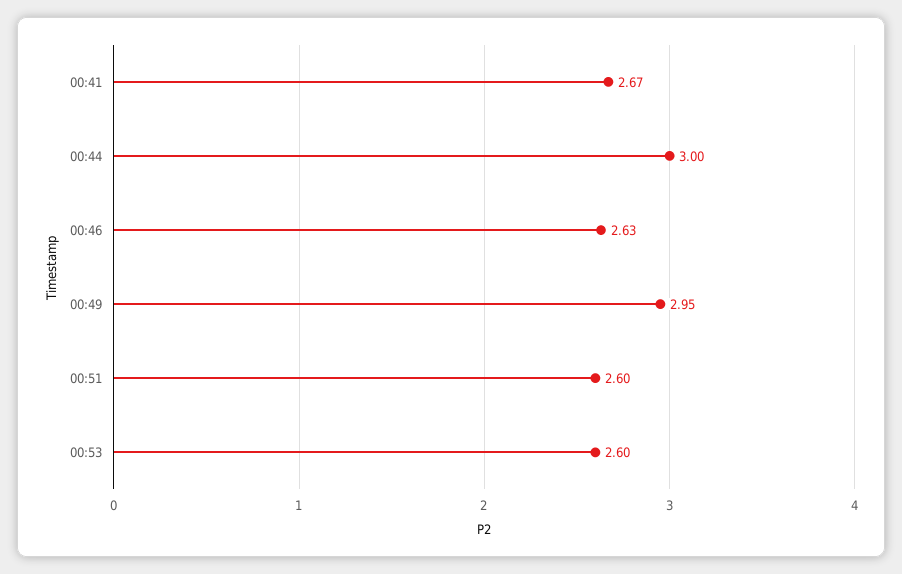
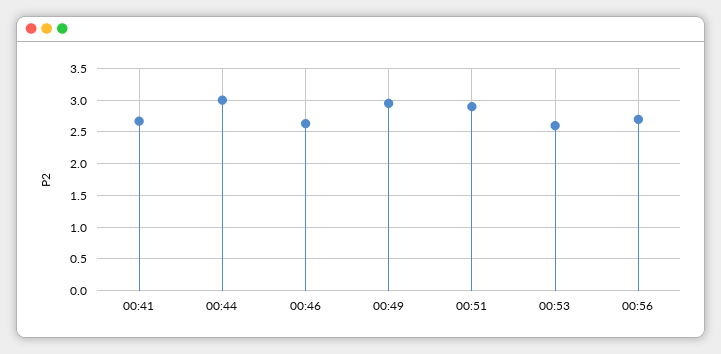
00:51: 2.6 -> 2.9
00:56: none -> 2.7

